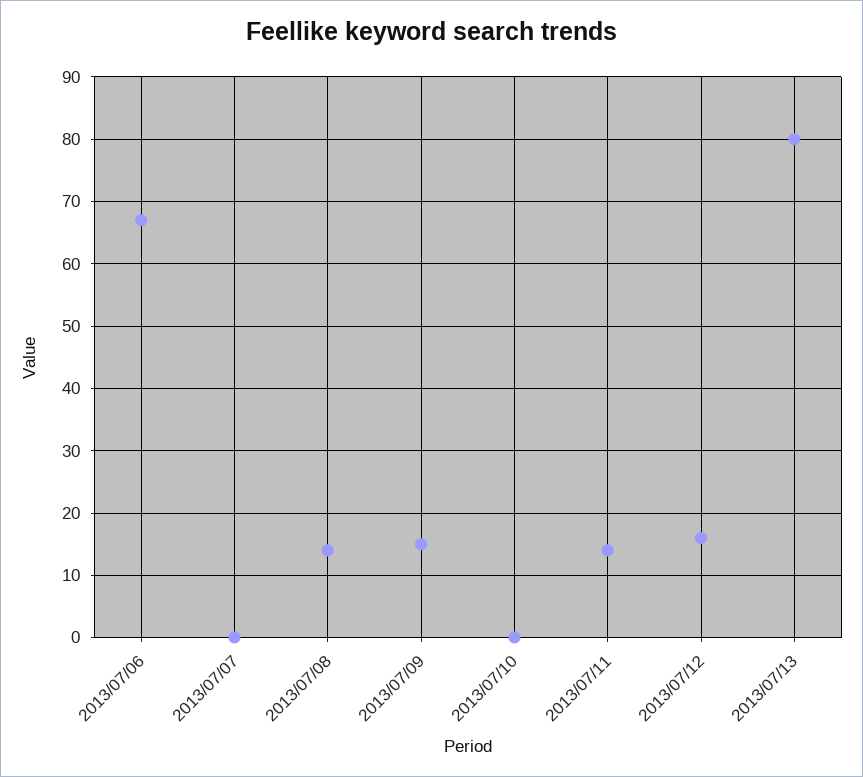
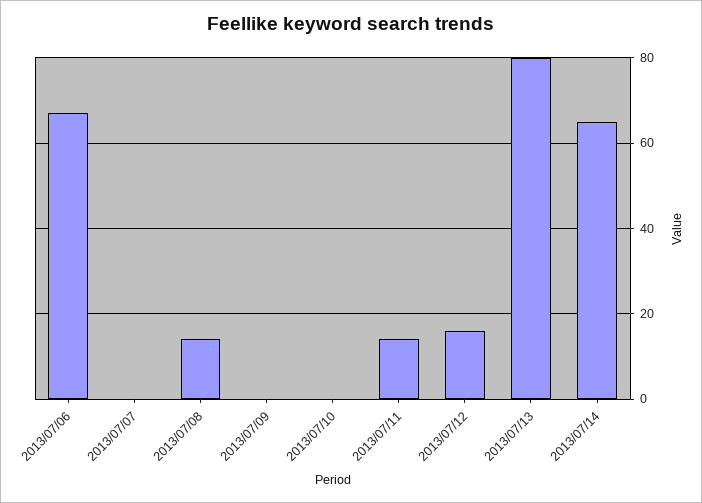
2013/07/09: 15 -> 0
2013/07/14: none -> 65

